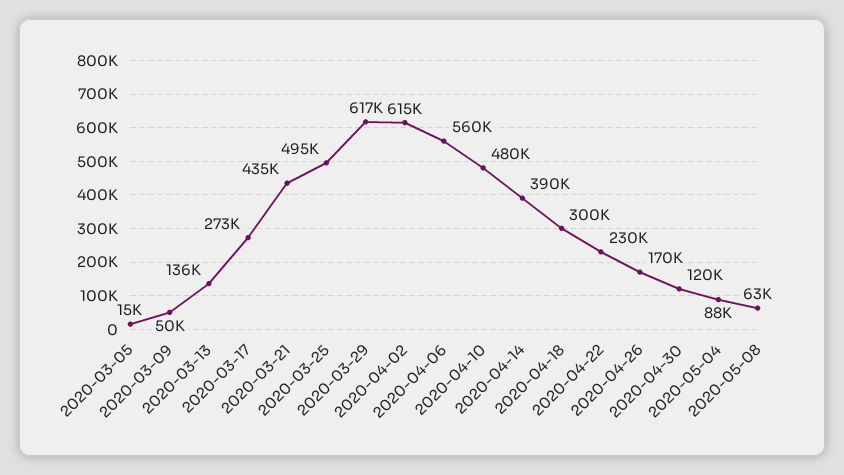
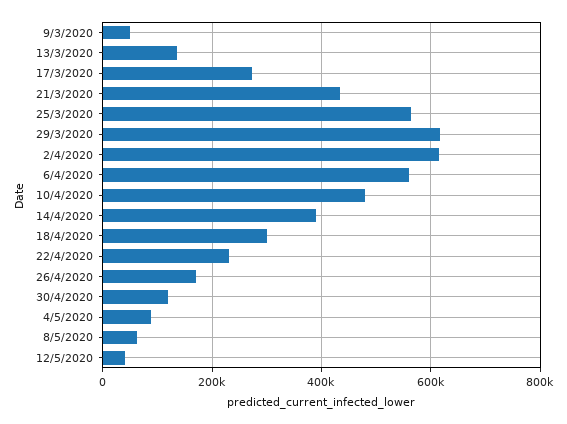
2020-03-05: 15000 -> none
2020-03-25: 495000 -> 560000
12/5/2020: none -> 40000

